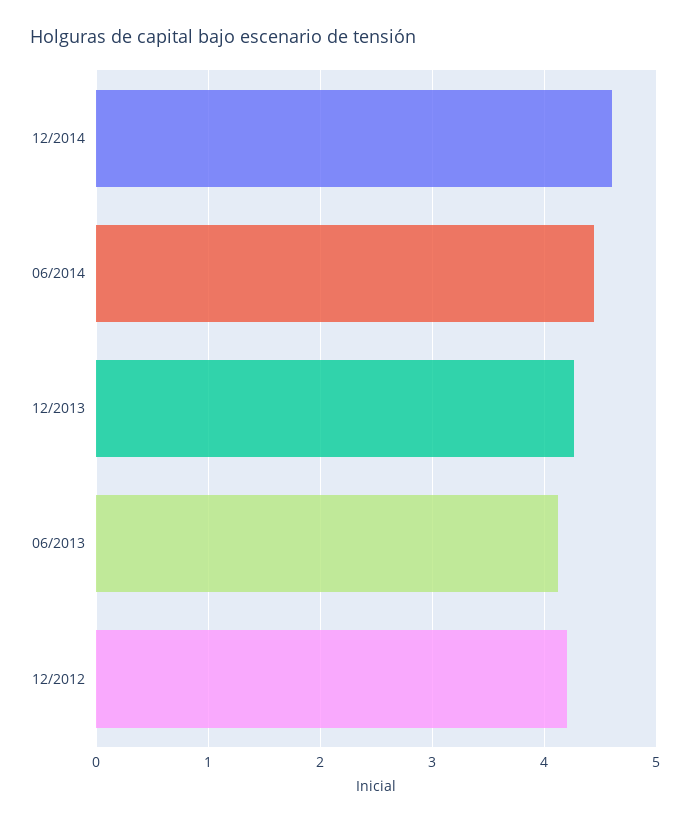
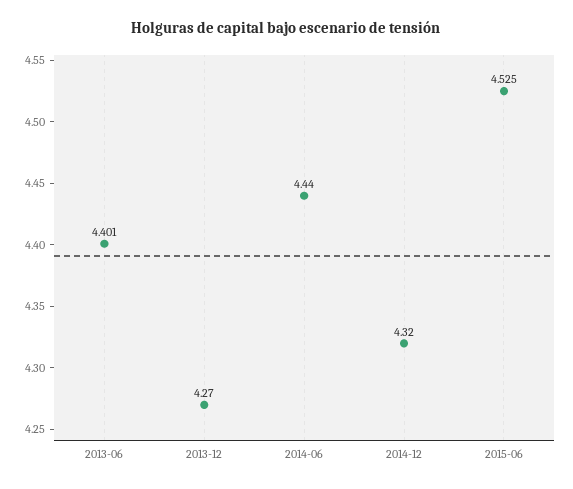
12/2014: 4.6 -> 4.32
06/2013: 4.1 -> 4.401
12/2012: 4.2 -> none
2015-06: none -> 4.525

